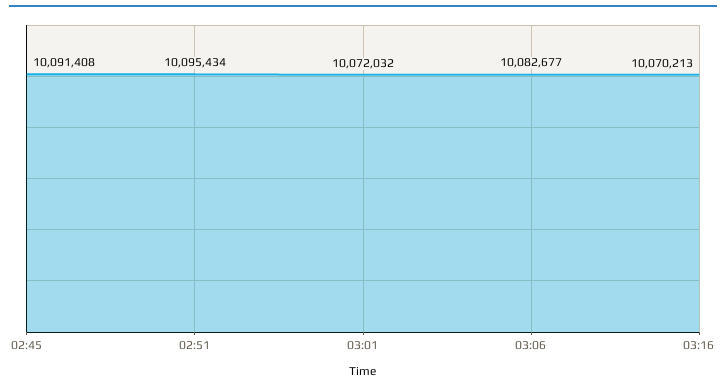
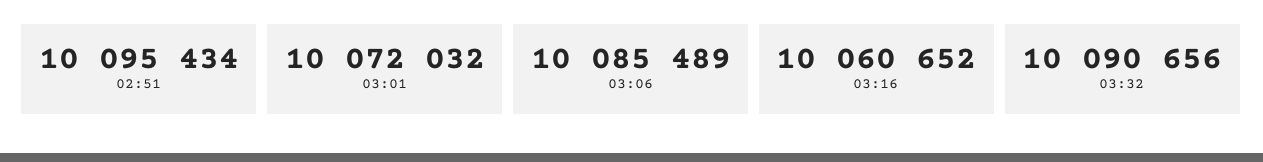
02:45: 10091408 -> none
03:06: 10082677 -> 10085489
03:16: 10070213 -> 10060652
03:32: none -> 10090656

